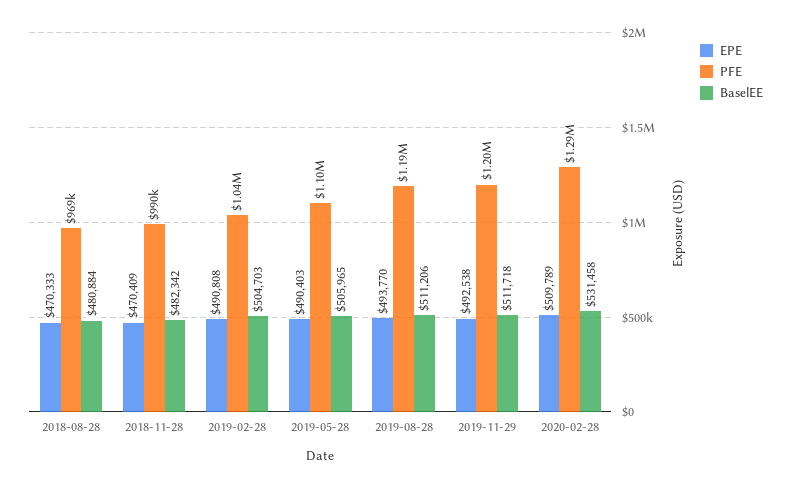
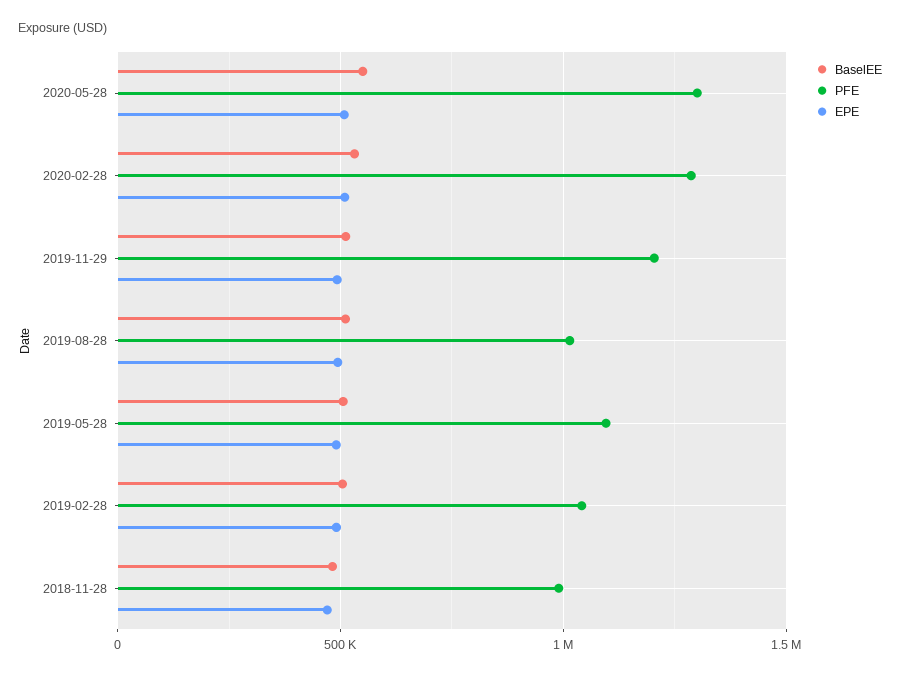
EPE, 2018-08-28: 470333 -> none
PFE, 2018-08-28: 969000 -> none
BaselEE, 2018-08-28: 480884 -> none
PFE, 2019-08-28: 1190000 -> 1000000
BaselEE, 2020-05-28: none -> 550000
PFE, 2020-05-28: none -> 1300000
EPE, 2020-05-28: none -> 500000

